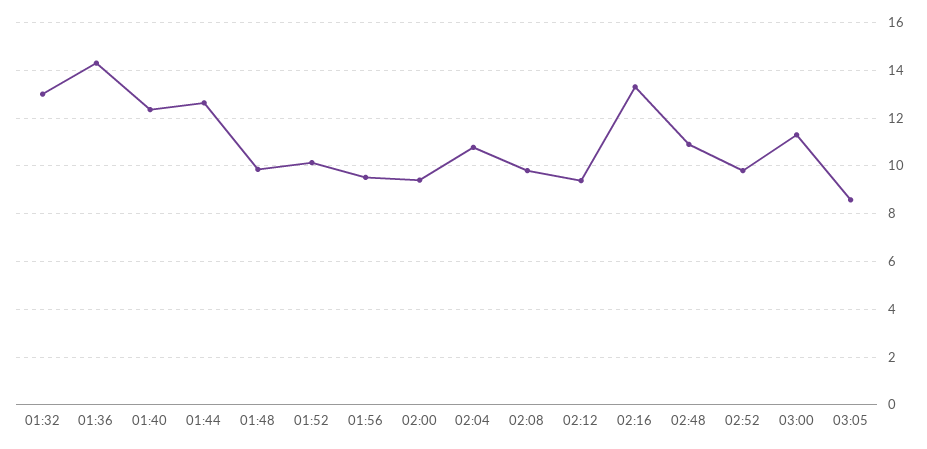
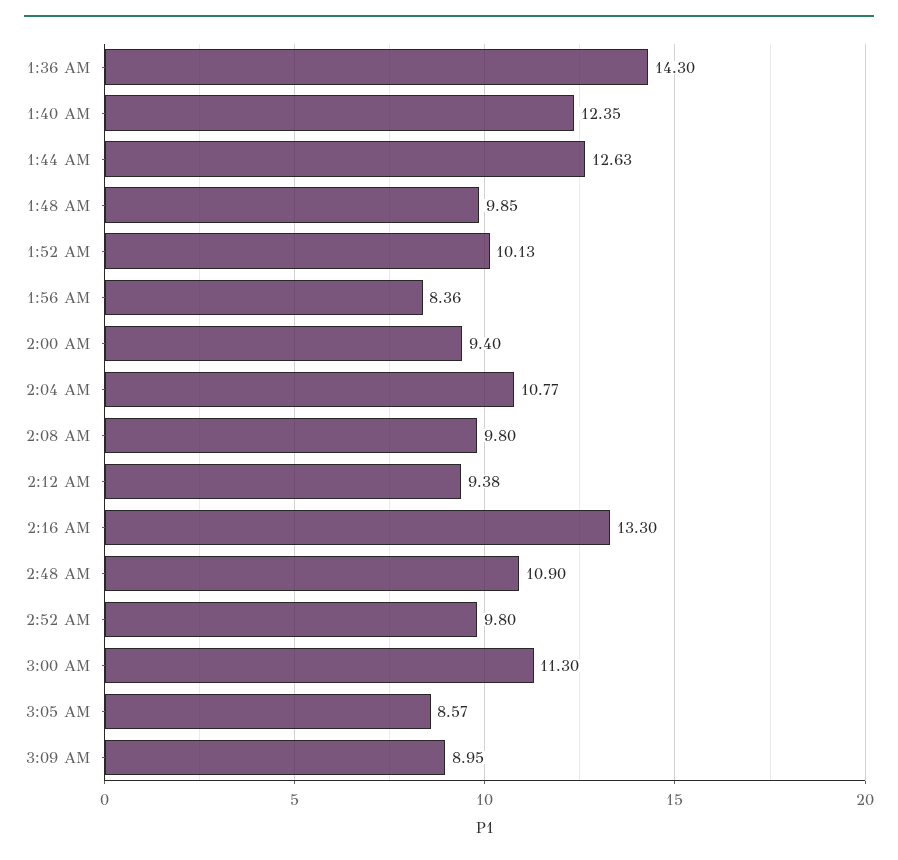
01:32: 13 -> none
01:56: 9.5 -> 8.36
3:09 AM: none -> 8.95

